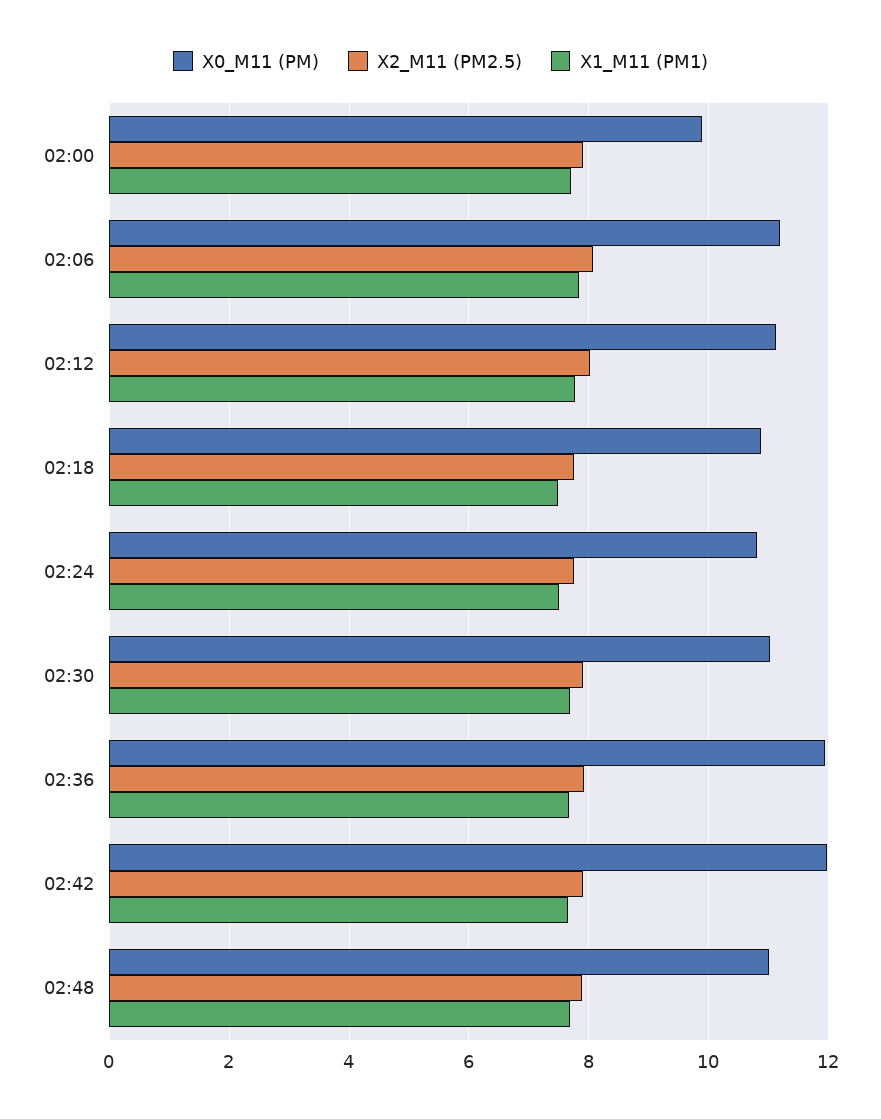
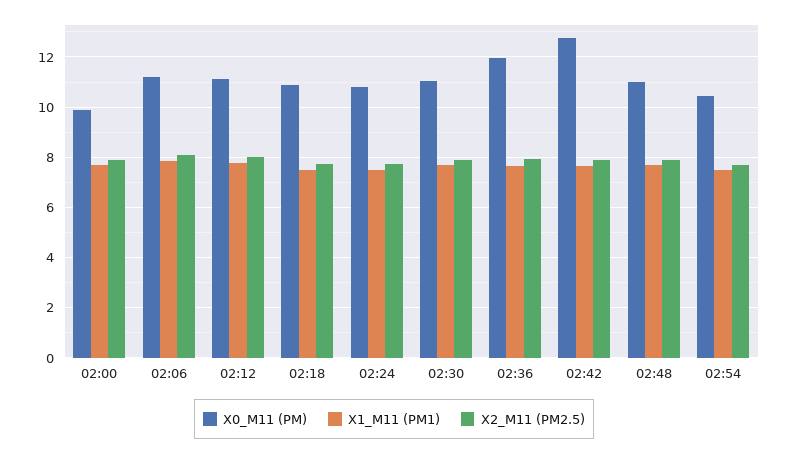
X0_M11 (PM), 02:42: 12 -> 12.75
X0_M11 (PM), 02:54: none -> 10.5
X1_M11 (PM1), 02:54: none -> 7.5
X2_M11 (PM2.5), 02:54: none -> 7.75

